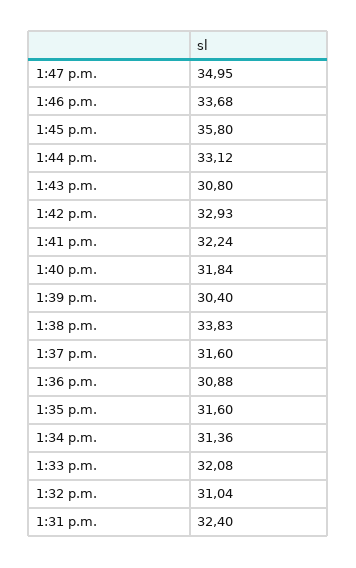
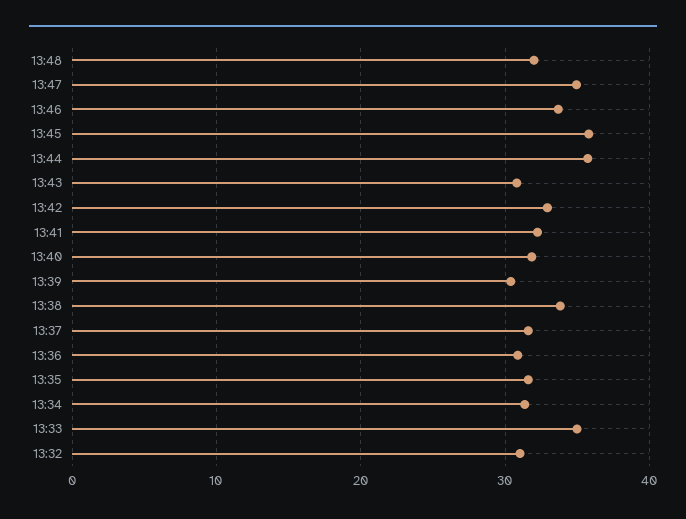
1:44 p.m.: 33.12 -> 36
1:33 p.m.: 32.08 -> 35
1:31 p.m.: 32.4 -> none
13:48: none -> 32

